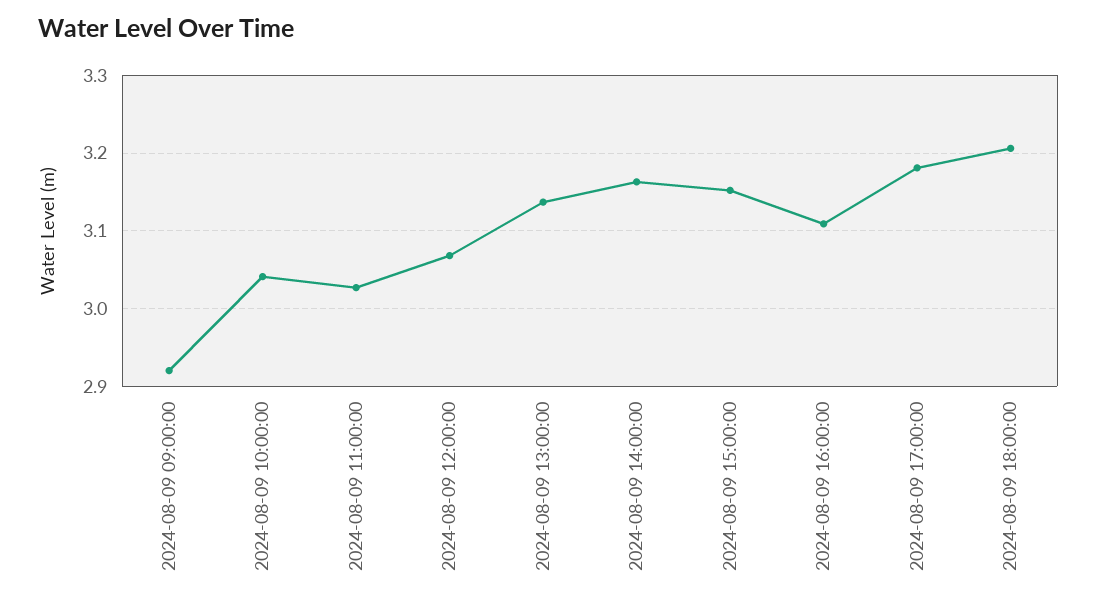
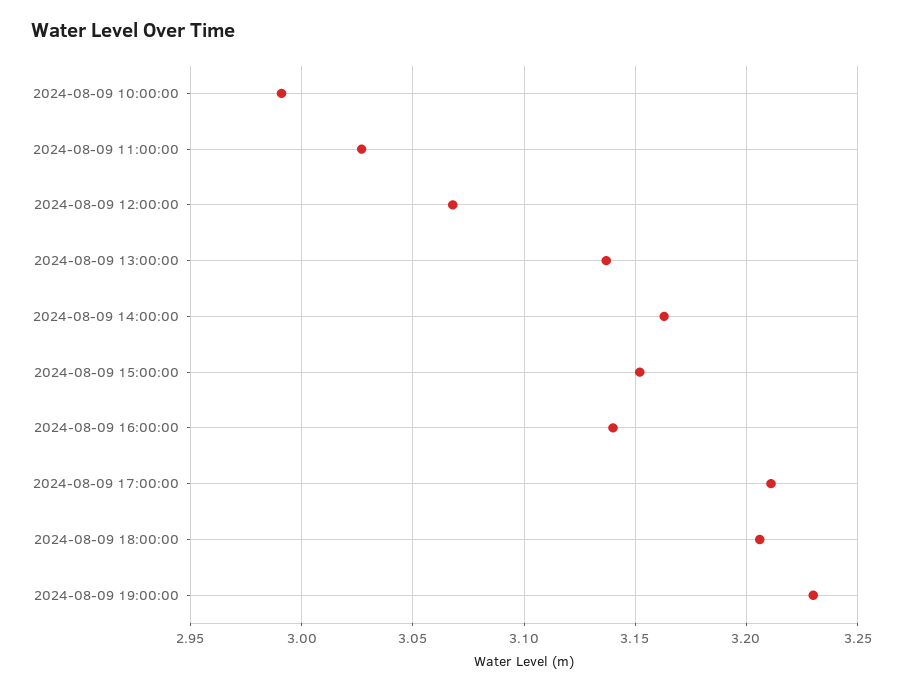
2024-08-09 09:00:00: 2.92 -> none
2024-08-09 10:00:00: 3.04 -> 2.99
2024-08-09 16:00:00: 3.11 -> 3.14
2024-08-09 17:00:00: 3.18 -> 3.21
2024-08-09 19:00:00: none -> 3.23

